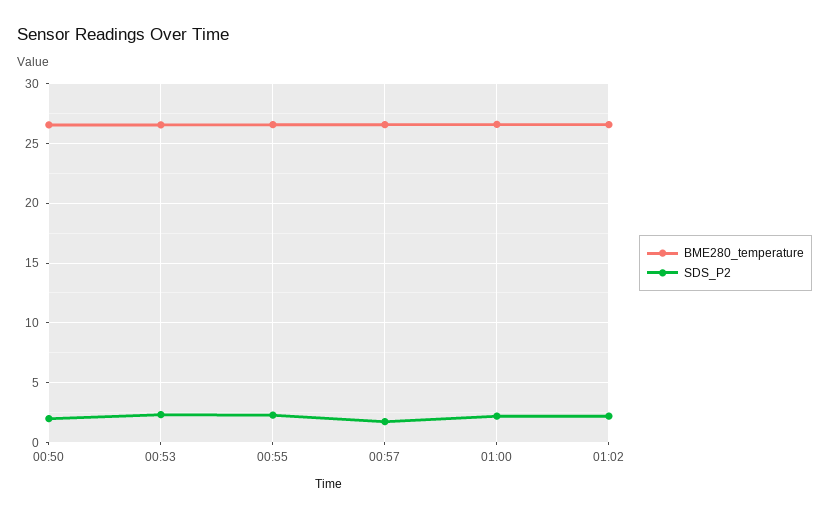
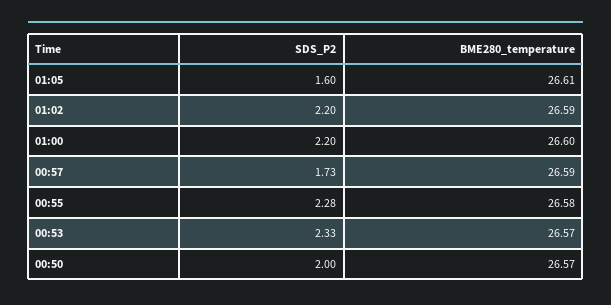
SDS_P2, 01:05: none -> 1.6
BME280_temperature, 01:05: none -> 26.61

